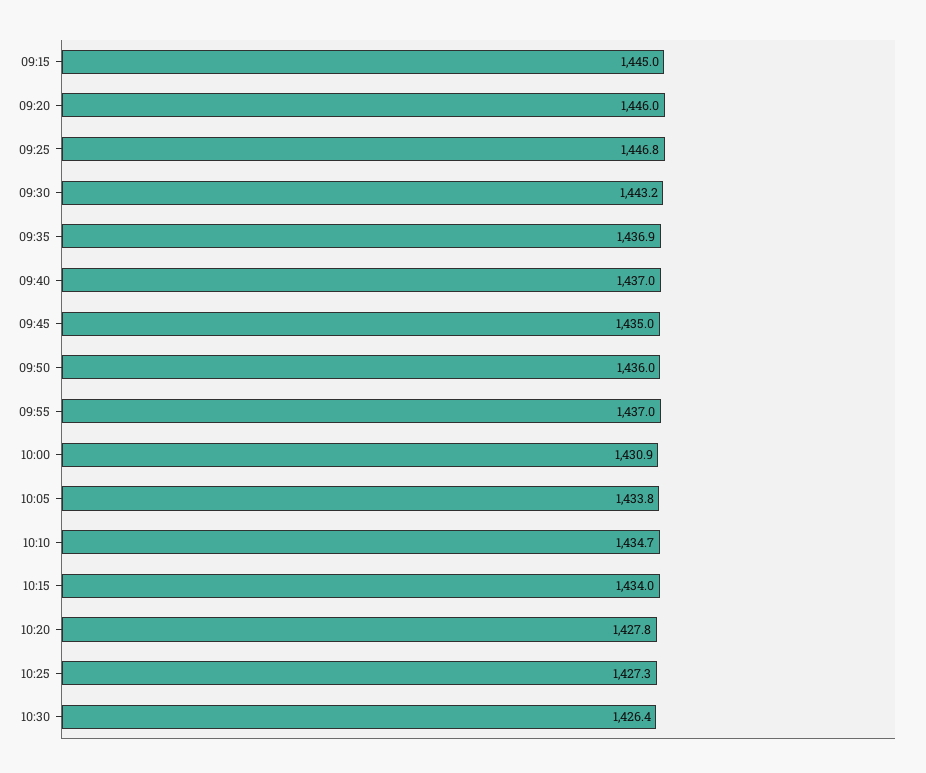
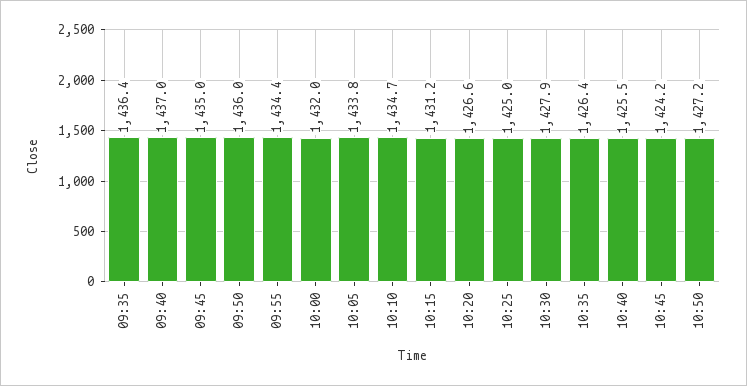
09:15: 1445 -> none
09:20: 1446 -> none
09:25: 1446.8 -> none
09:30: 1443.2 -> none
09:35: 1436.9 -> 1436.4
09:55: 1437 -> 1434.4
10:00: 1430.9 -> 1432
10:15: 1434 -> 1431.2
10:20: 1427.8 -> 1426.6
10:25: 1427.3 -> 1425
10:30: 1426.4 -> 1427.9
10:35: none -> 1426.4
10:40: none -> 1425.5
10:45: none -> 1424.2
10:50: none -> 1427.2

